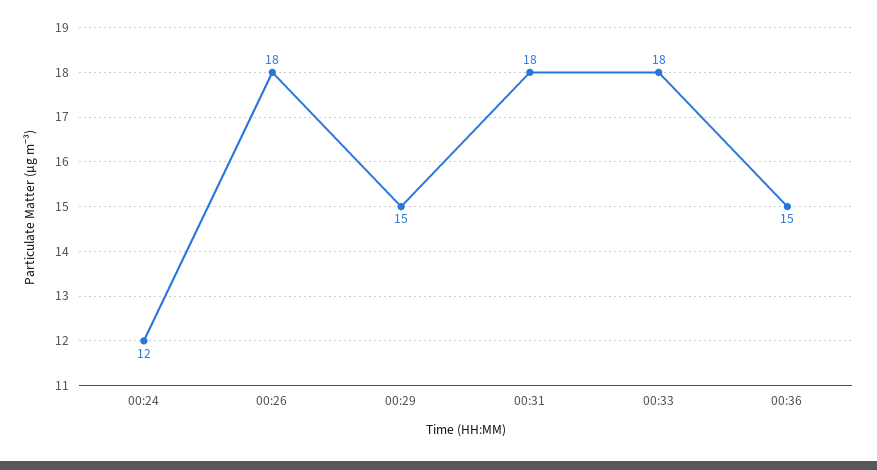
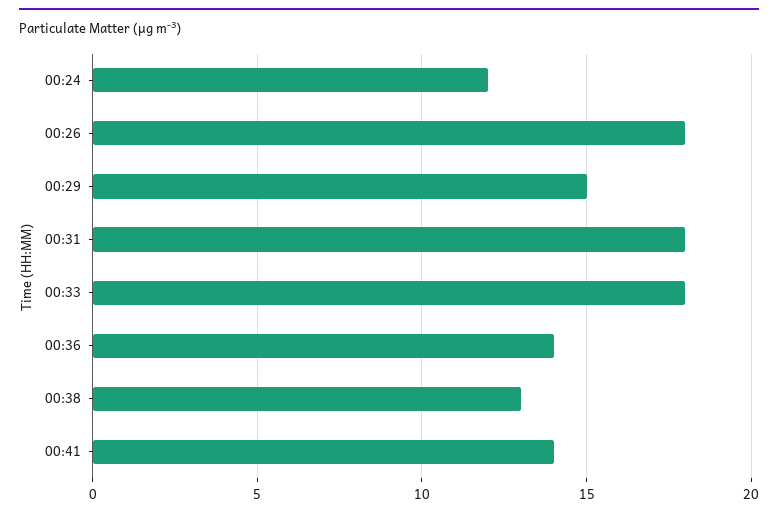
00:36: 15 -> 14
00:38: none -> 13
00:41: none -> 14

